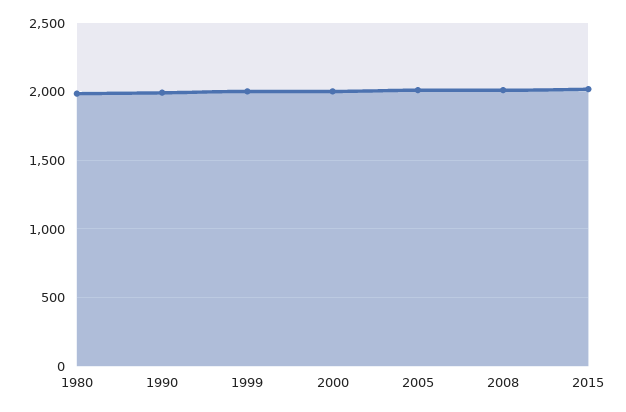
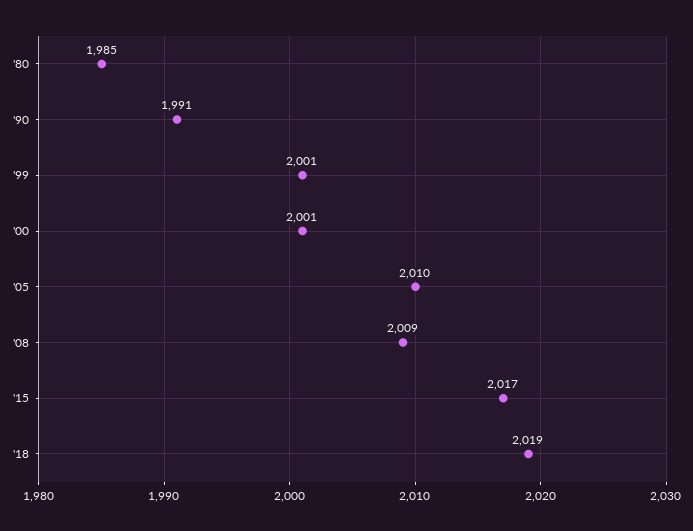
'18: none -> 2019

